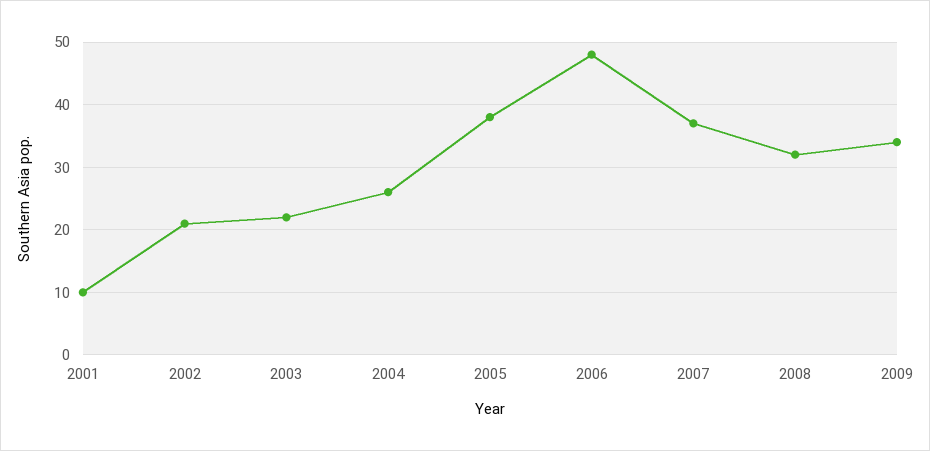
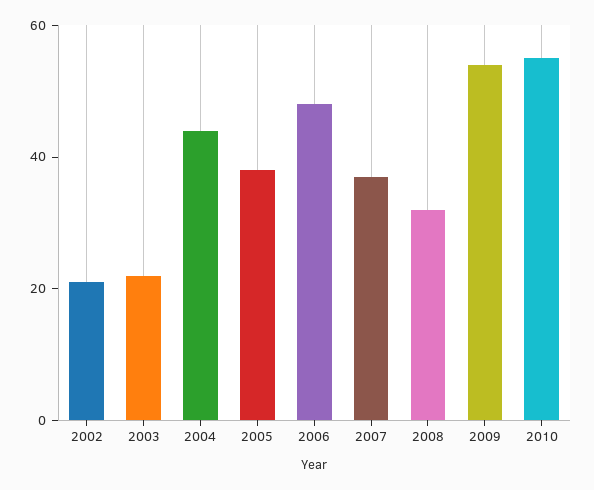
2001: 10 -> none
2004: 26 -> 45
2009: 34 -> 55
2010: none -> 55

